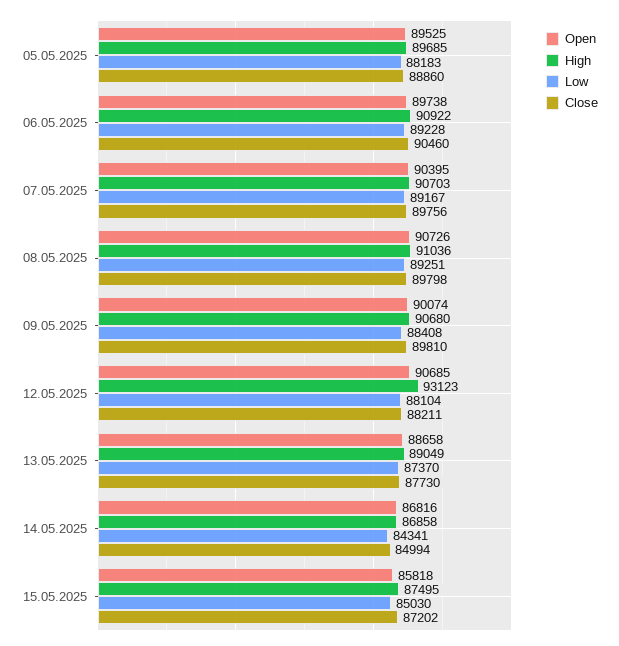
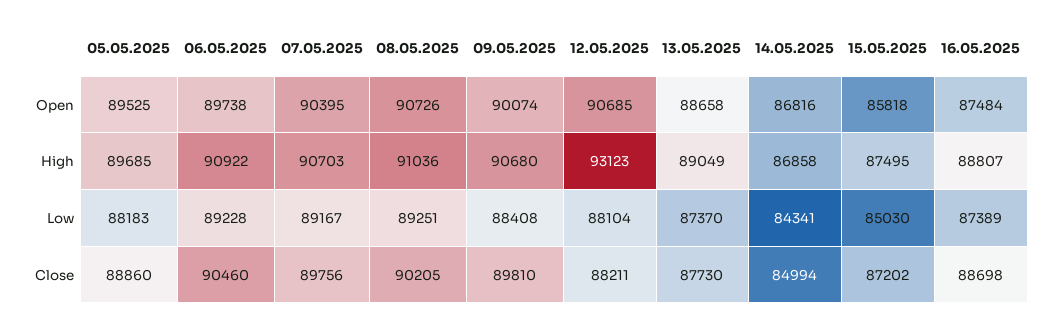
Close, 08.05.2025: 89798 -> 90205
Open, 16.05.2025: none -> 87484
High, 16.05.2025: none -> 88807
Low, 16.05.2025: none -> 87389
Close, 16.05.2025: none -> 88698

